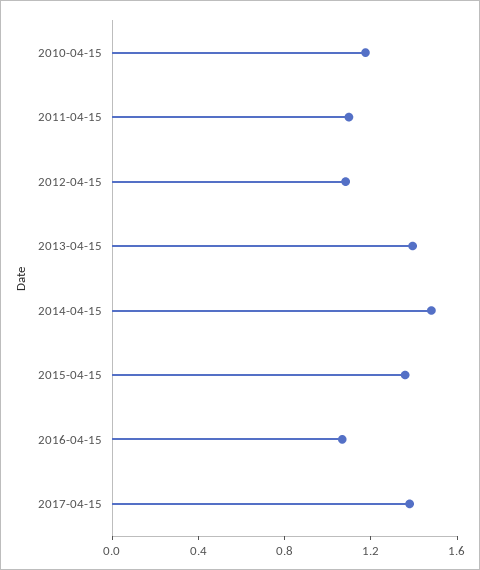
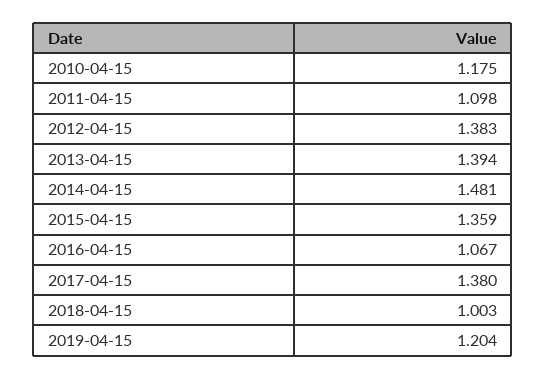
2012-04-15: 1.1 -> 1.383
2018-04-15: none -> 1.003
2019-04-15: none -> 1.204

